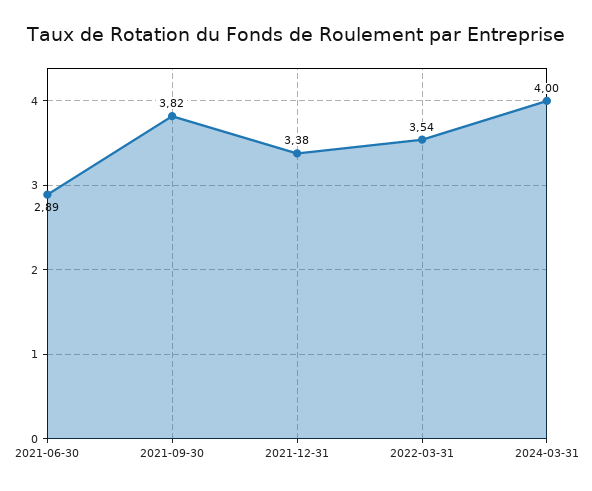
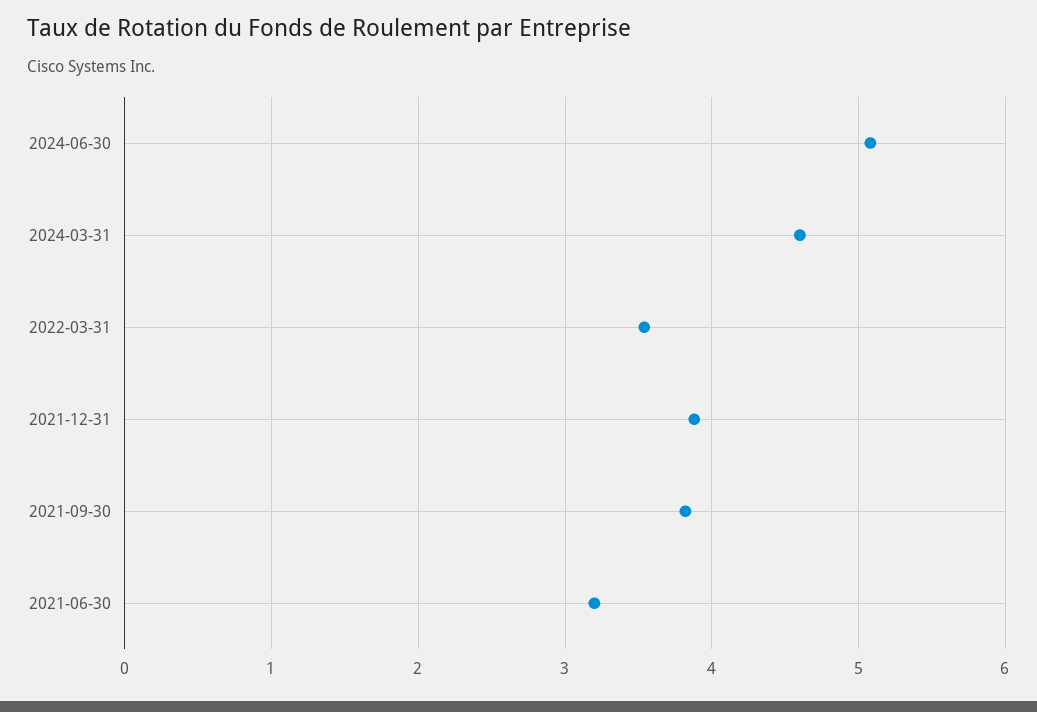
2021-06-30: 2.89 -> 3.2
2021-12-31: 3.38 -> 3.9
2024-03-31: 4 -> 4.6
2024-06-30: none -> 5.1

